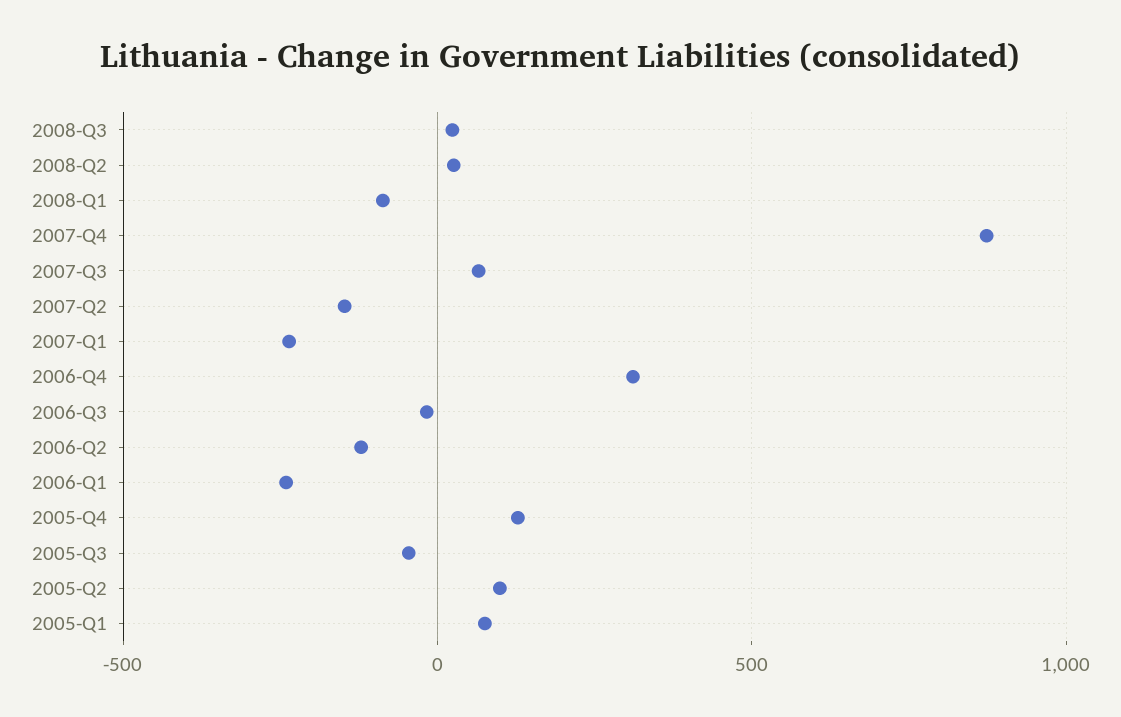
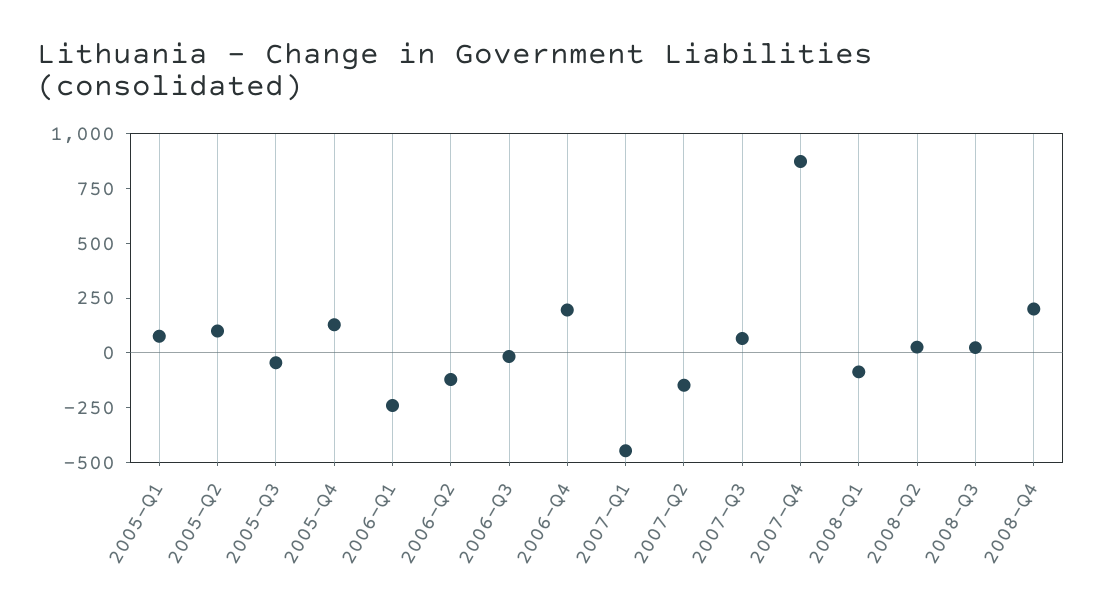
2007-Q1: -250 -> -450
2006-Q4: 300 -> 200
2008-Q4: none -> 200

